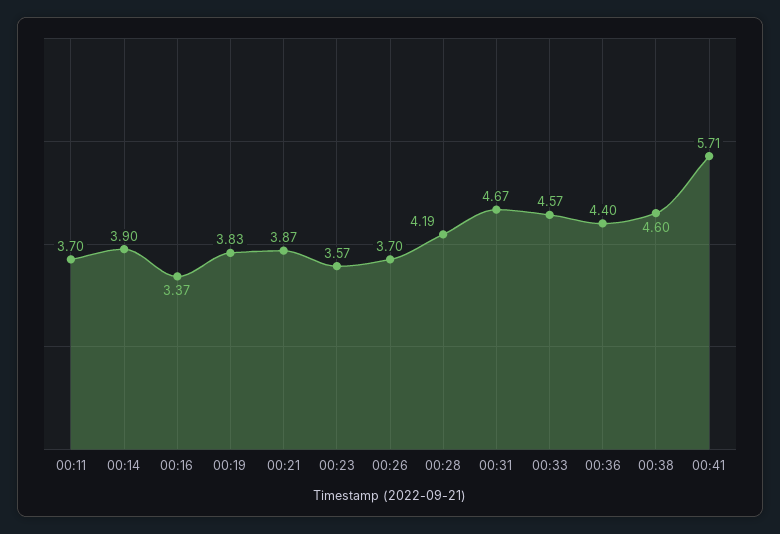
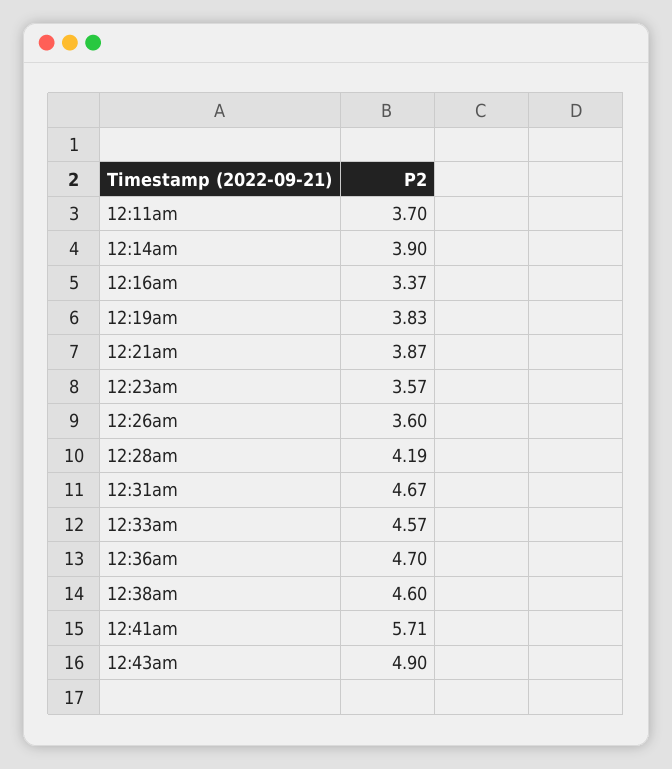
00:26: 3.7 -> 3.6
00:36: 4.4 -> 4.7
12:43am: none -> 4.9

